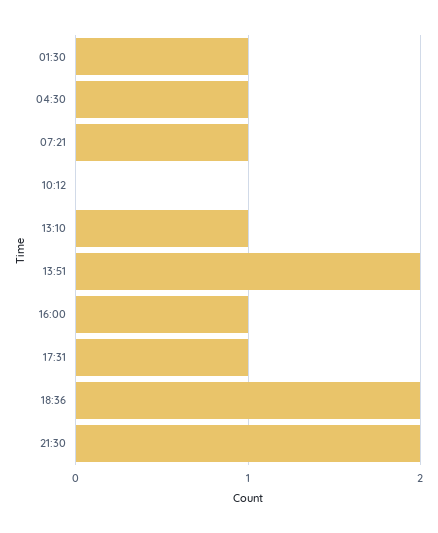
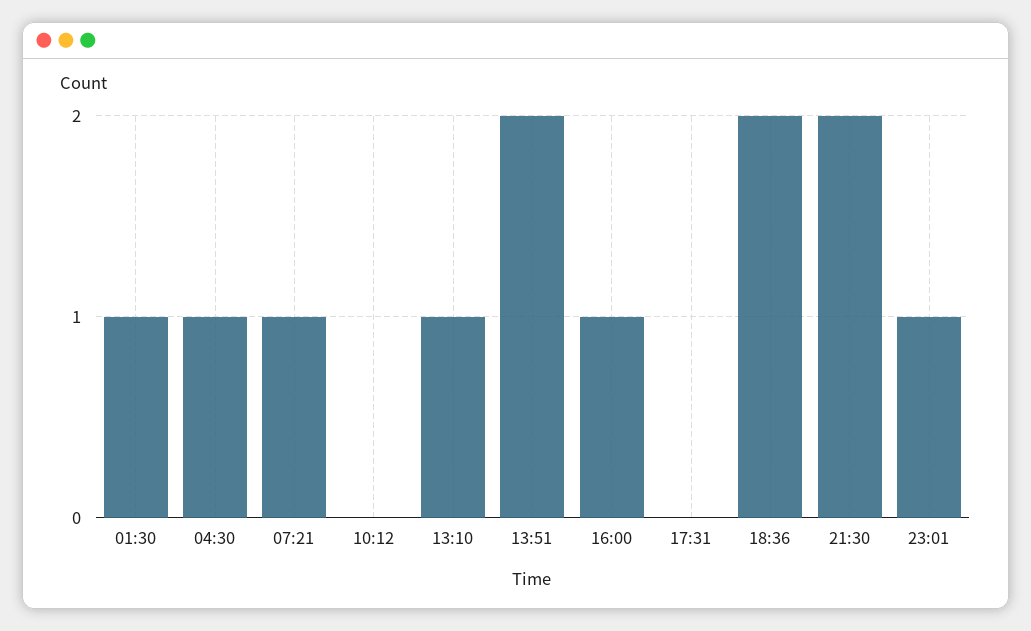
17:31: 1 -> 0
23:01: none -> 1

